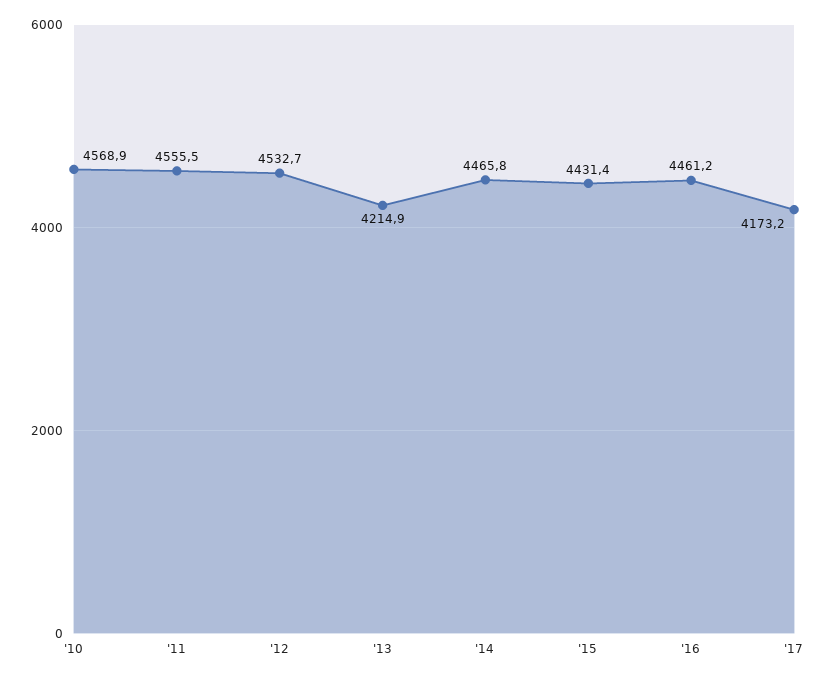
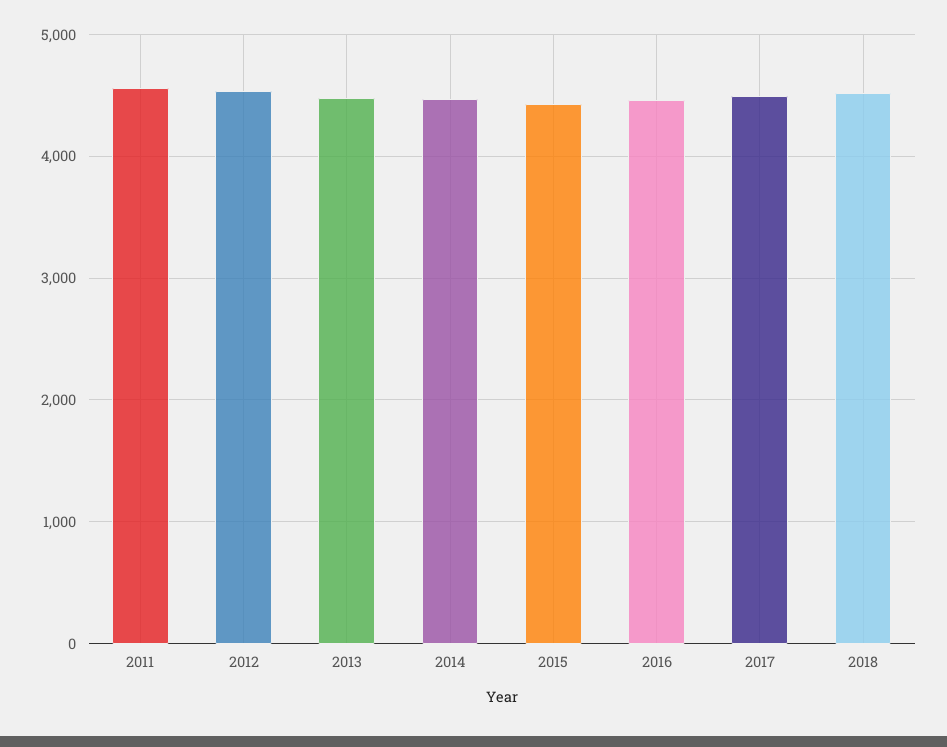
'10: 4568.9 -> none
'13: 4214.9 -> 4500
'17: 4173.2 -> 4500
2018: none -> 4500

